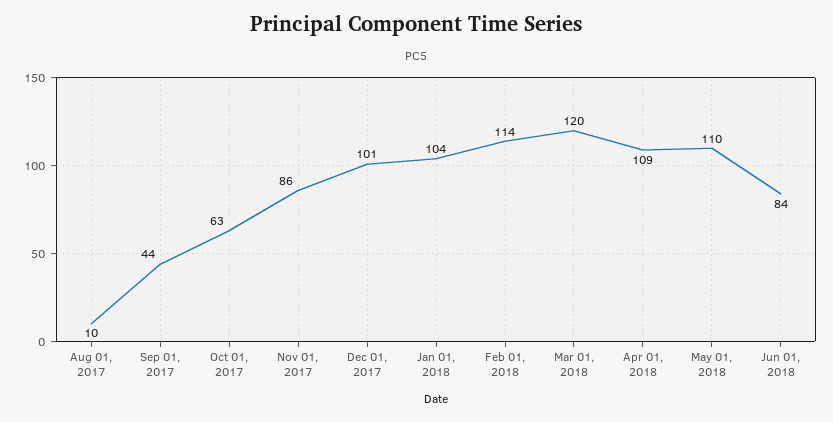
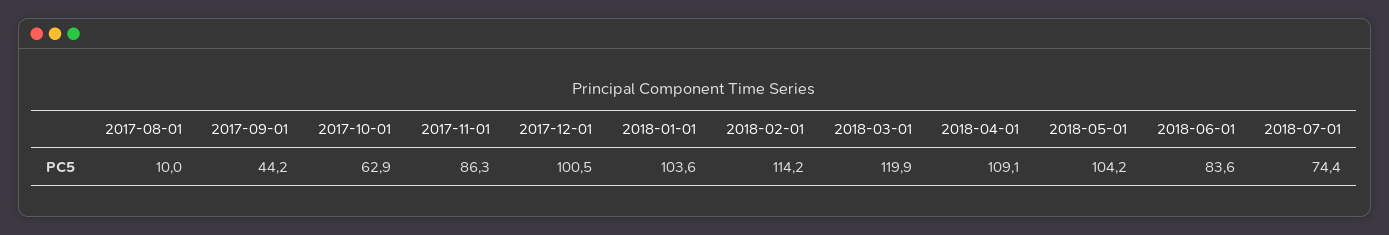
May 01, 2018: 110 -> 104.2
2018-07-01: none -> 74.4

